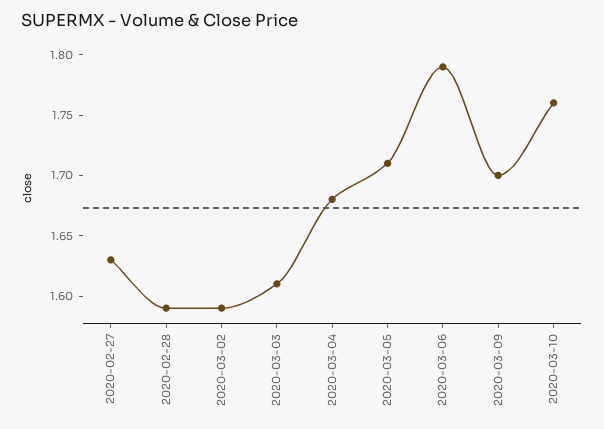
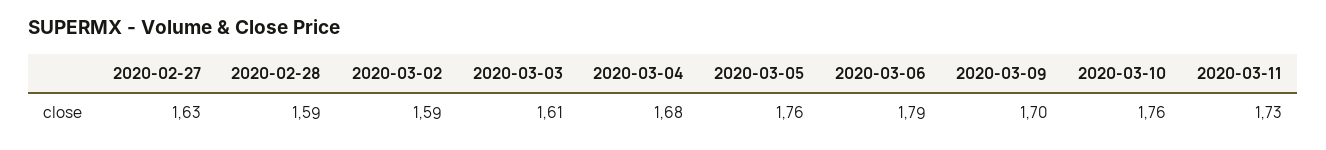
2020-03-05: 1.71 -> 1.76
2020-03-11: none -> 1.73

